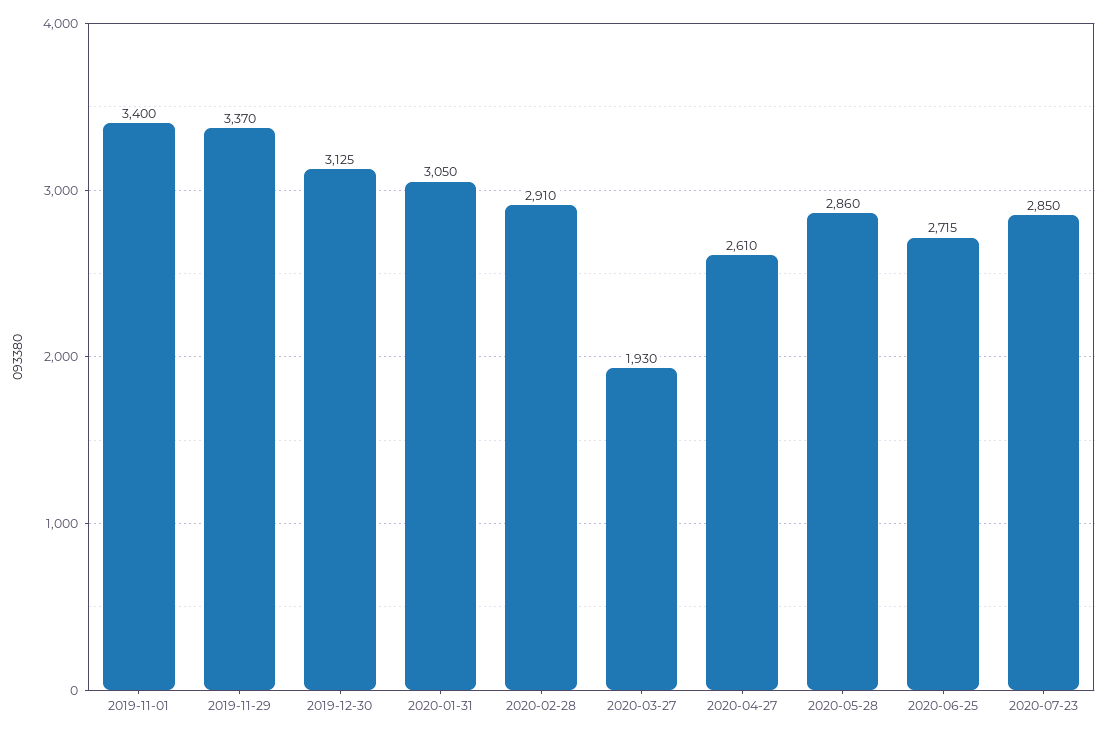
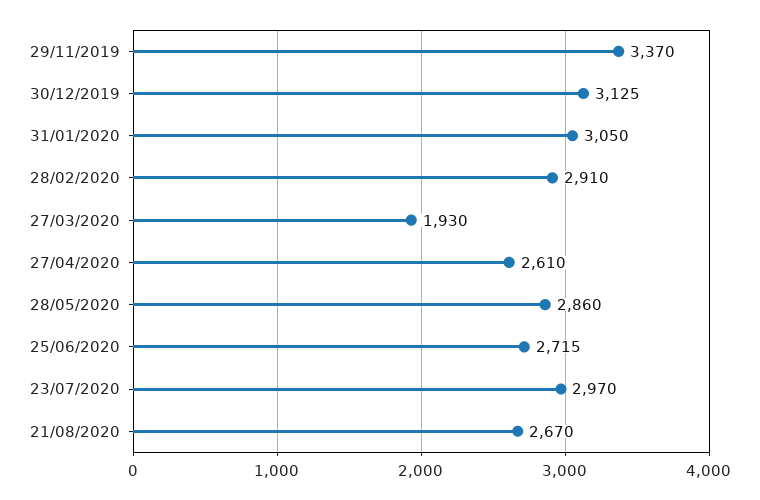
2019-11-01: 3400 -> none
2020-07-23: 2850 -> 2970
21/08/2020: none -> 2670

